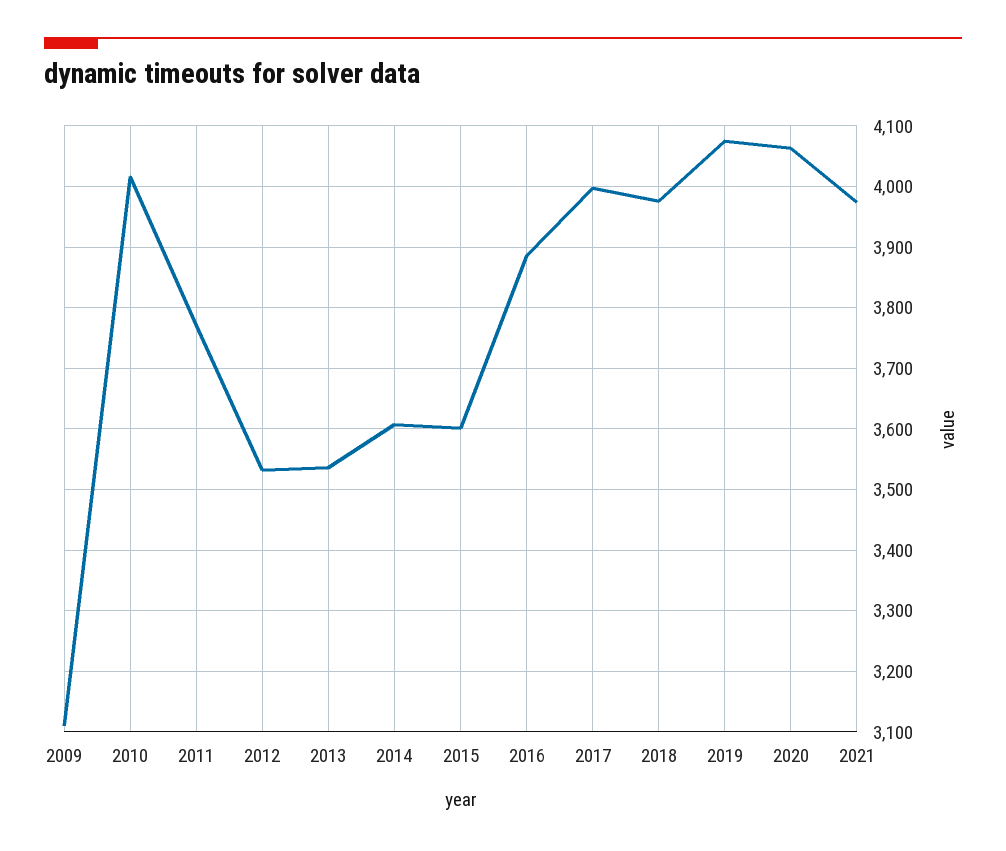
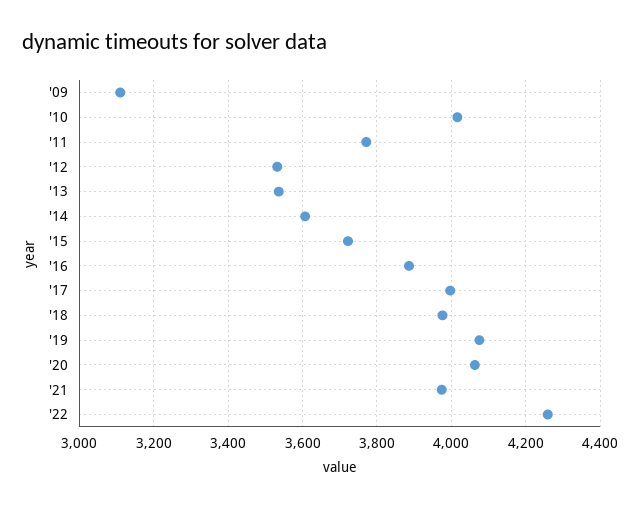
2015: 3600 -> 3720
'22: none -> 4260

